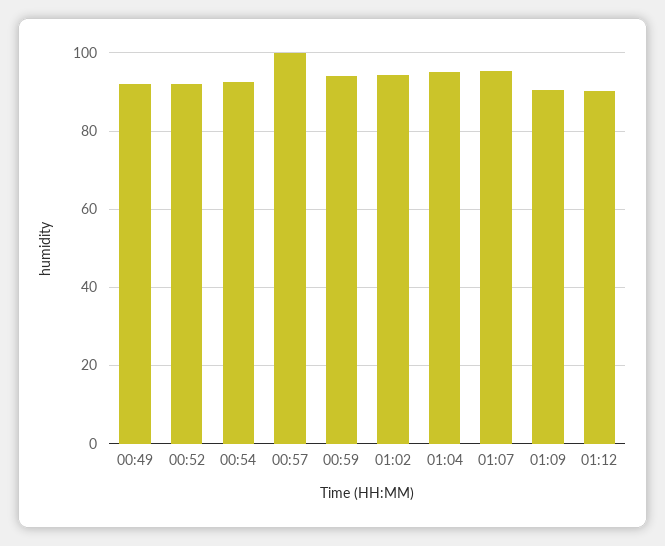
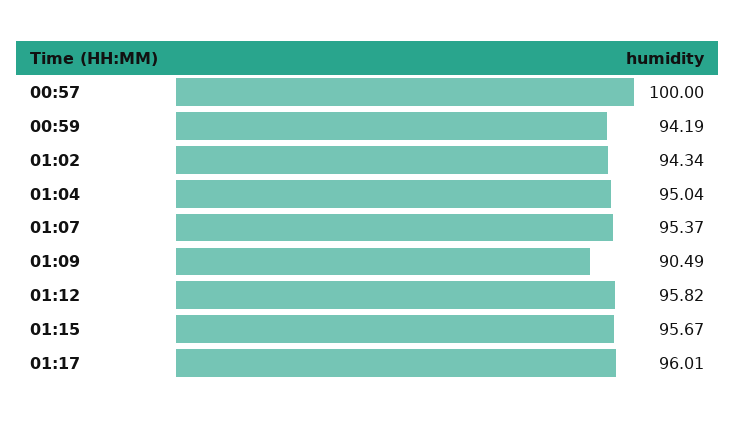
00:49: 92 -> none
00:52: 92 -> none
00:54: 92 -> none
01:12: 90 -> 95.82
01:15: none -> 95.67
01:17: none -> 96.01

